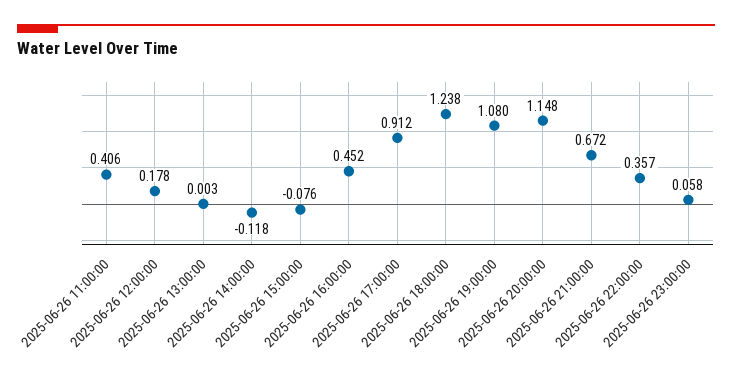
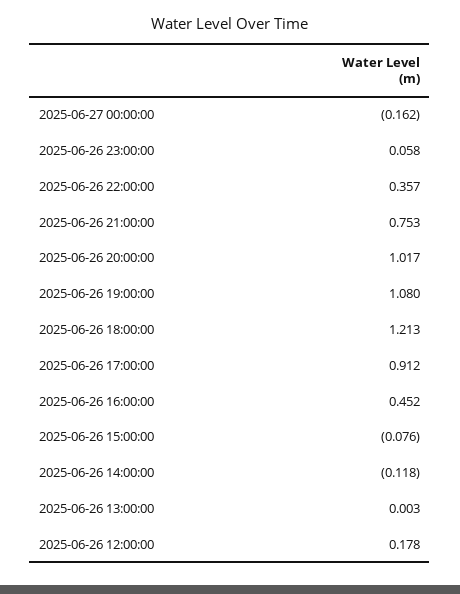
2025-06-26 11:00:00: 0.406 -> none
2025-06-26 18:00:00: 1.238 -> 1.213
2025-06-26 20:00:00: 1.148 -> 1.017
2025-06-26 21:00:00: 0.672 -> 0.753
2025-06-27 00:00:00: none -> -0.162

